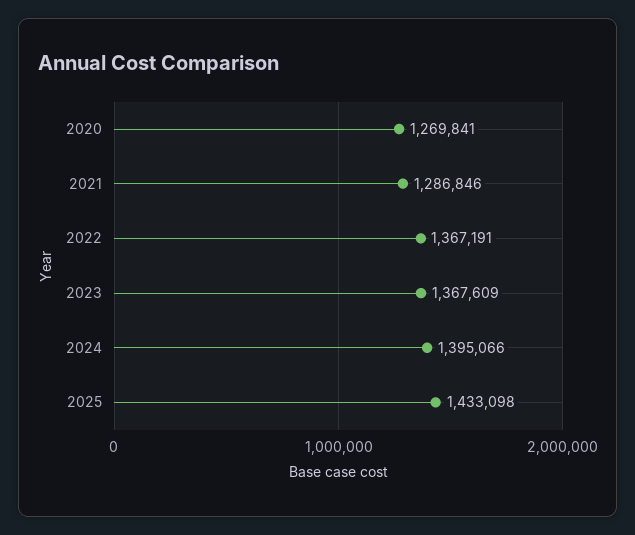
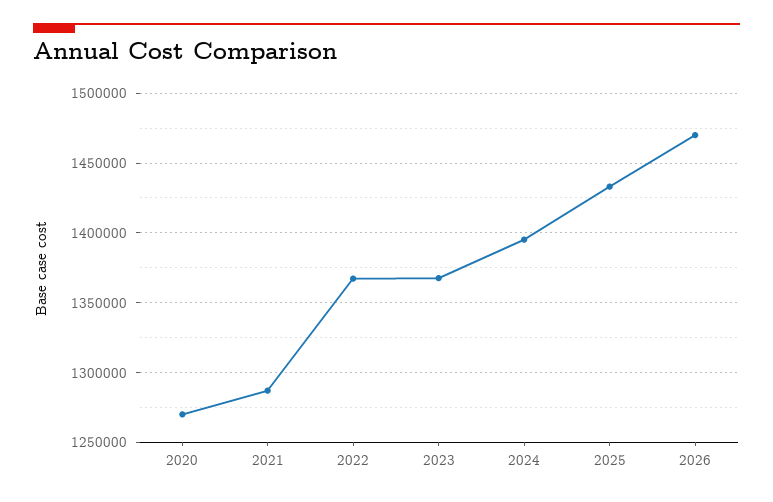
2026: none -> 1470000

